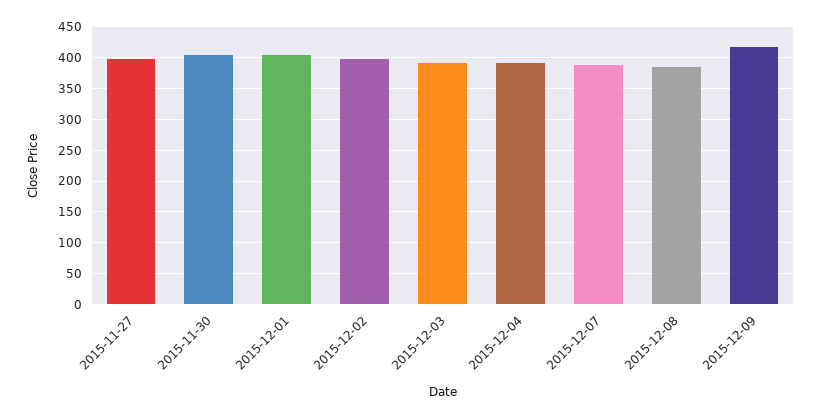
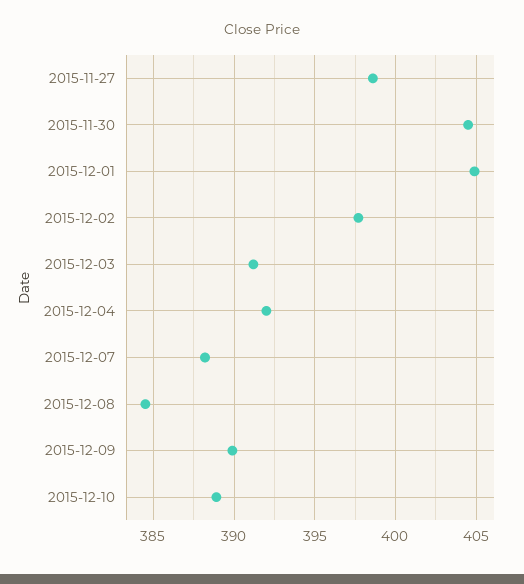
2015-12-09: 420 -> 390
2015-12-10: none -> 389

